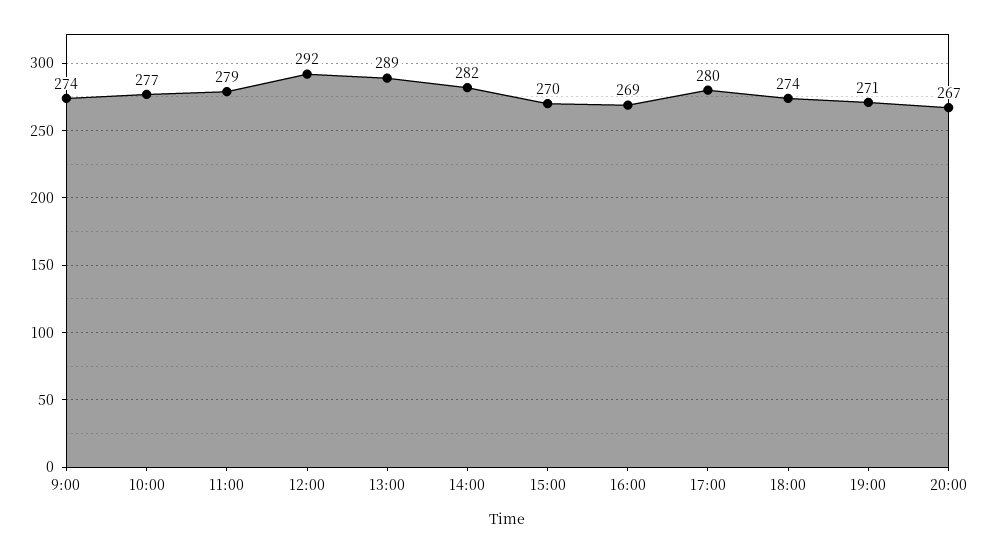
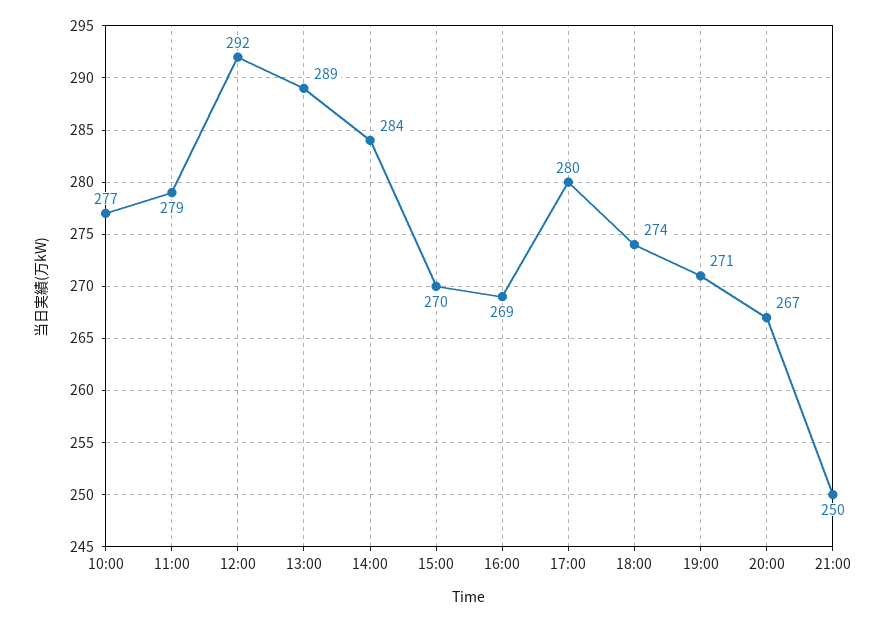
9:00: 274 -> none
14:00: 282 -> 284
21:00: none -> 250

